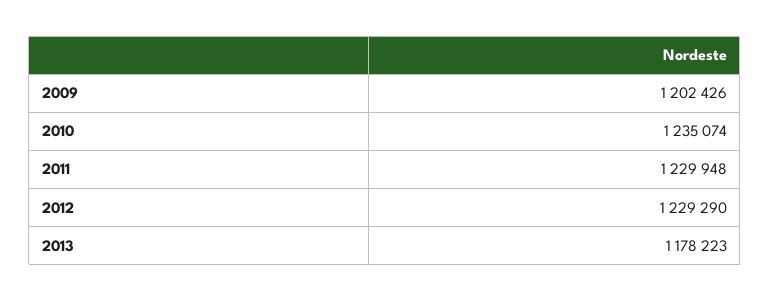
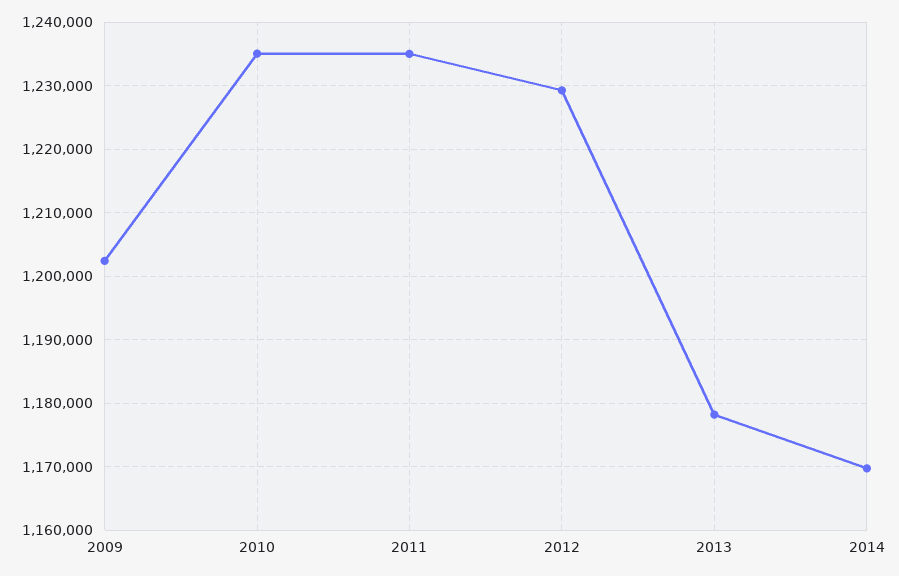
2011: 1229948 -> 1235000
2014: none -> 1170000

